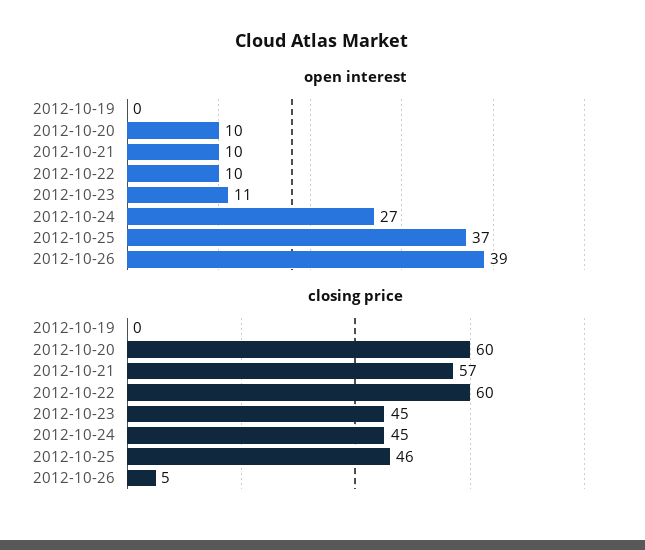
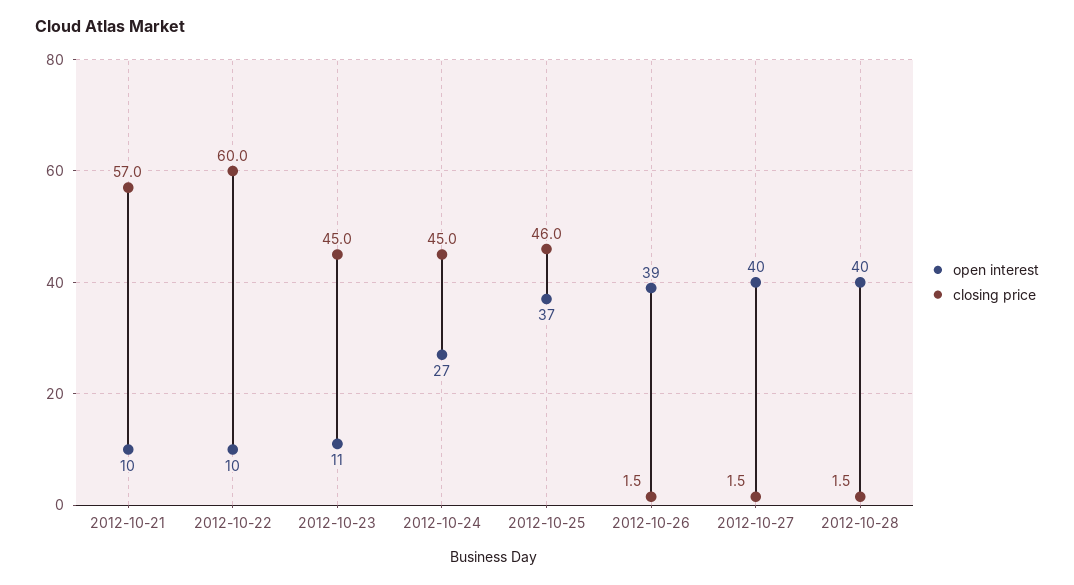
open interest, 2012-10-19: 0 -> none
open interest, 2012-10-20: 10 -> none
closing price, 2012-10-19: 0 -> none
closing price, 2012-10-20: 60 -> none
closing price, 2012-10-26: 5 -> 1.5
open interest, 2012-10-27: none -> 40
closing price, 2012-10-27: none -> 1.5
open interest, 2012-10-28: none -> 40
closing price, 2012-10-28: none -> 1.5

